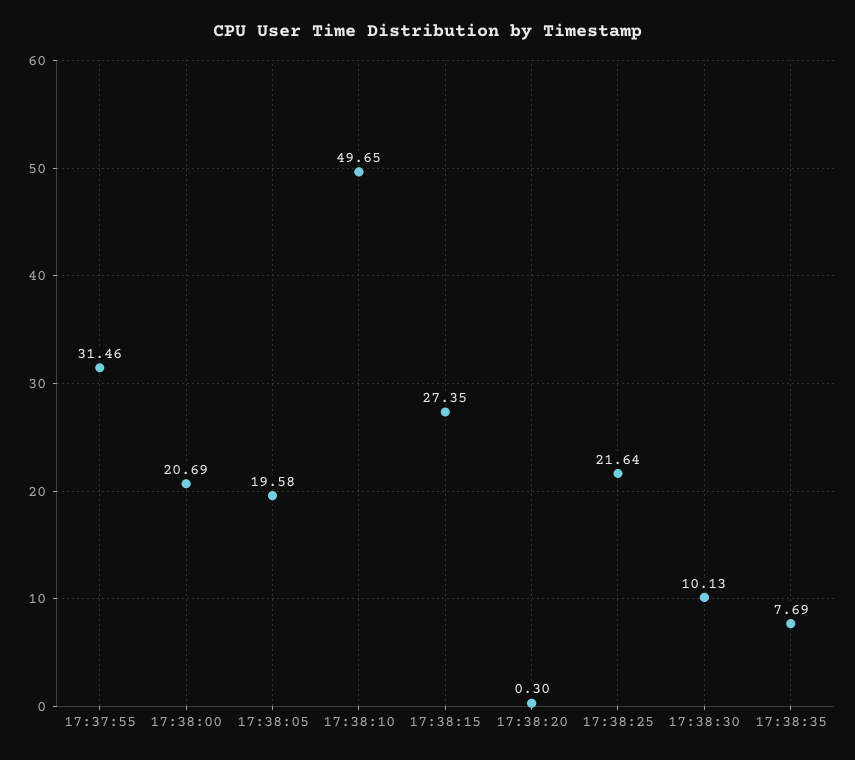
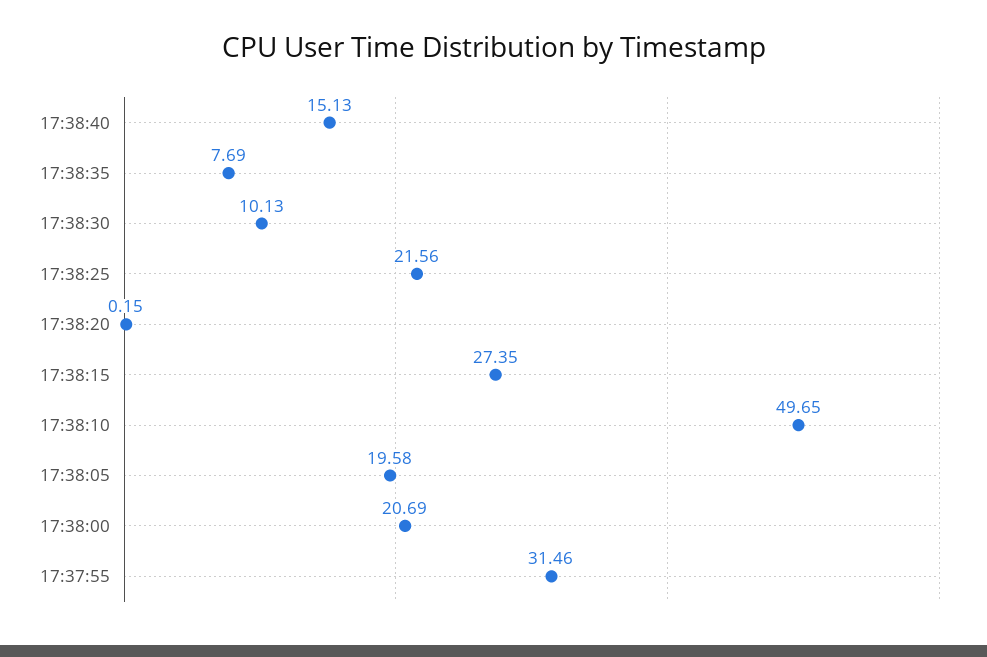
17:38:20: 0.3 -> 0.15
17:38:25: 21.64 -> 21.56
17:38:40: none -> 15.13

